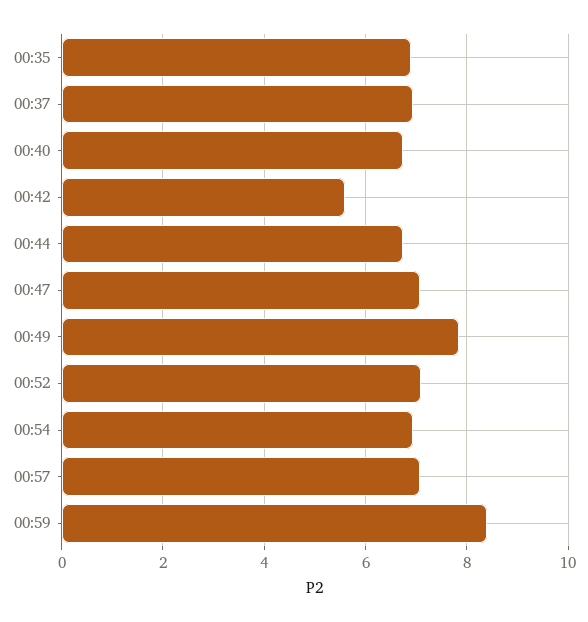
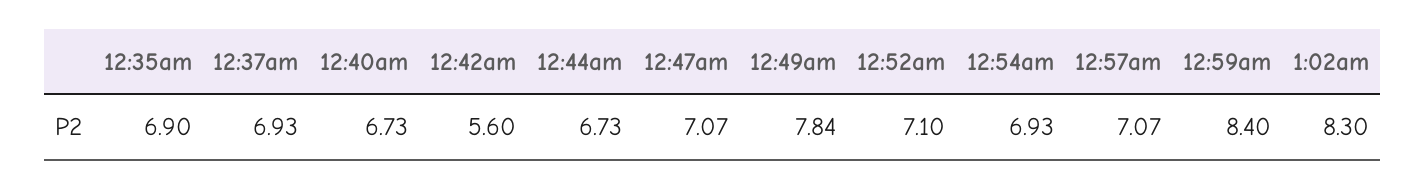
1:02am: none -> 8.3

